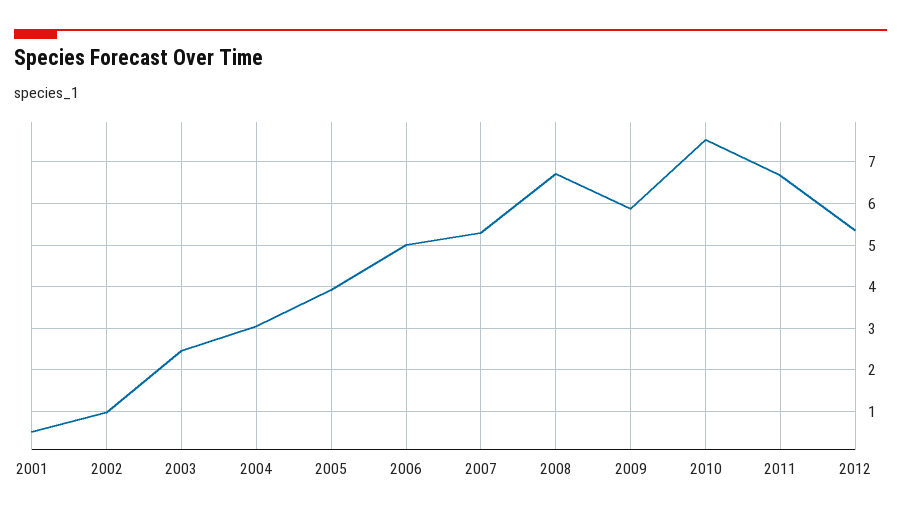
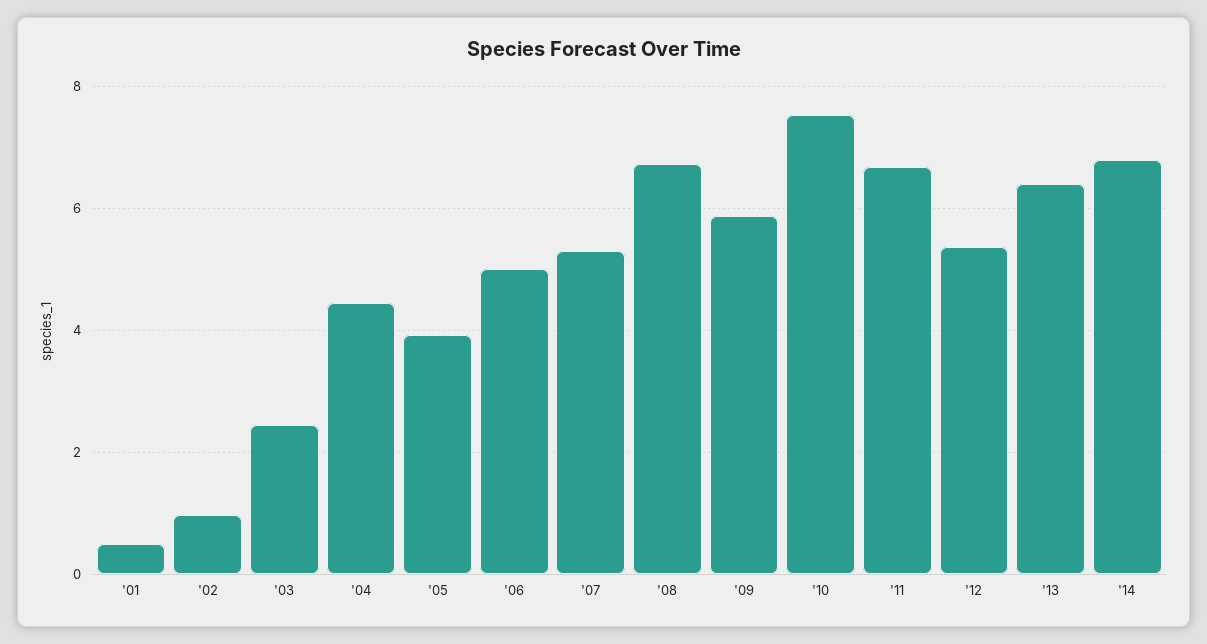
2004: 3 -> 4.4
'13: none -> 6.4
'14: none -> 6.8

